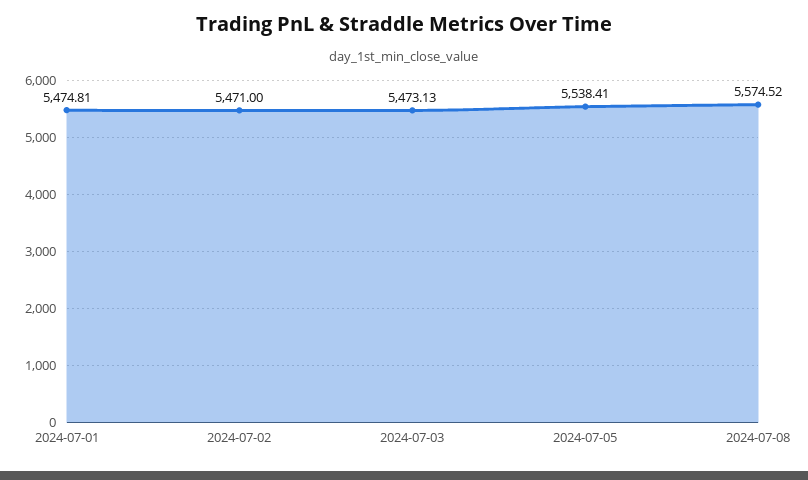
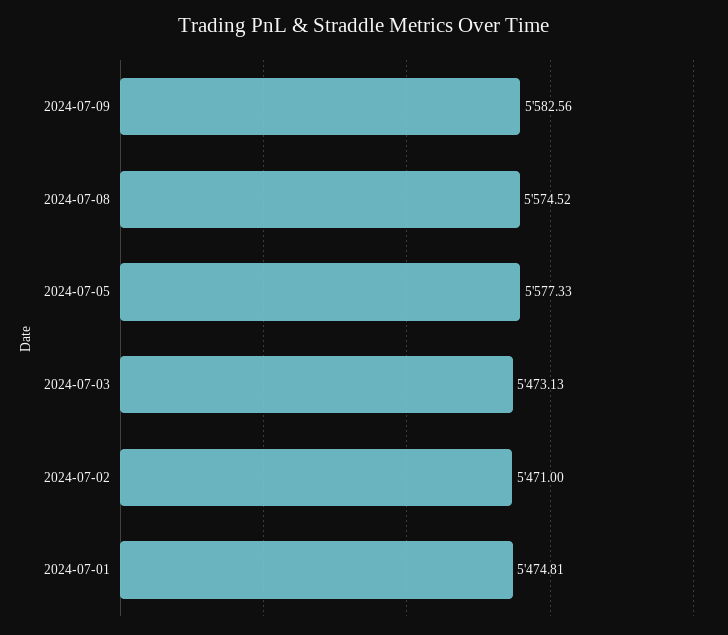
2024-07-05: 5538.41 -> 5577.33
2024-07-09: none -> 5582.56

